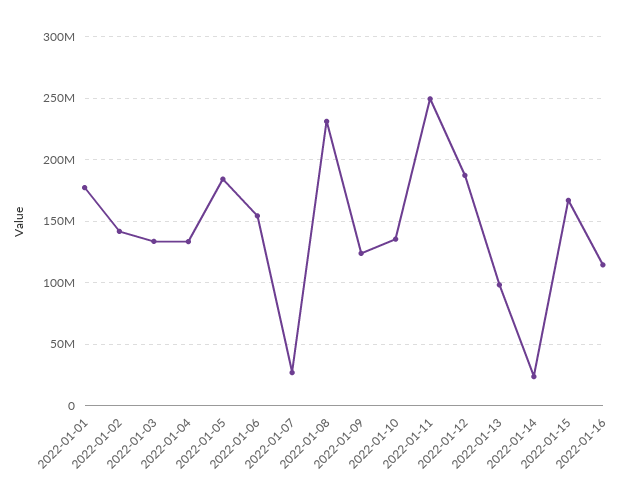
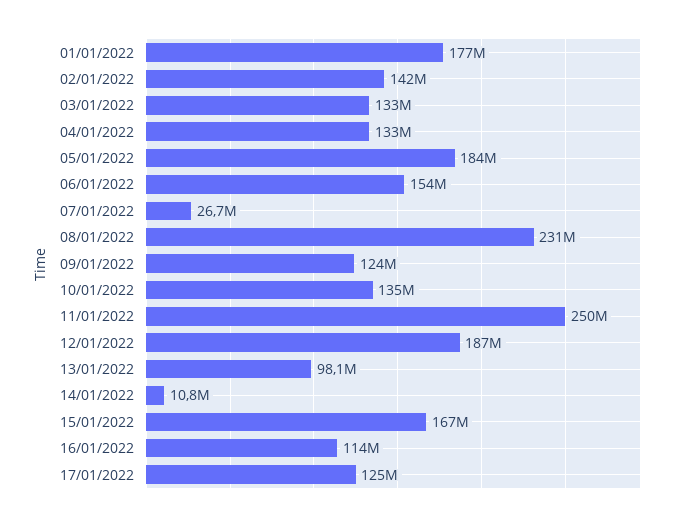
2022-01-14: 25000000 -> 10800000
17/01/2022: none -> 125000000

